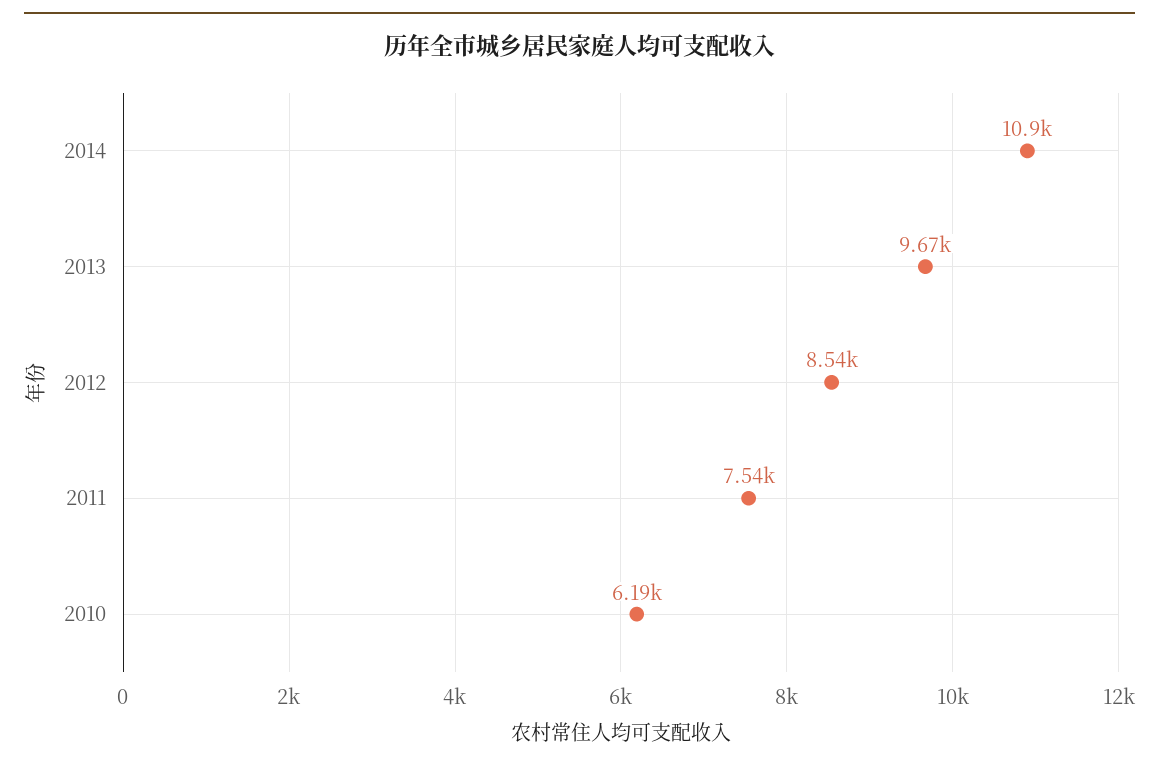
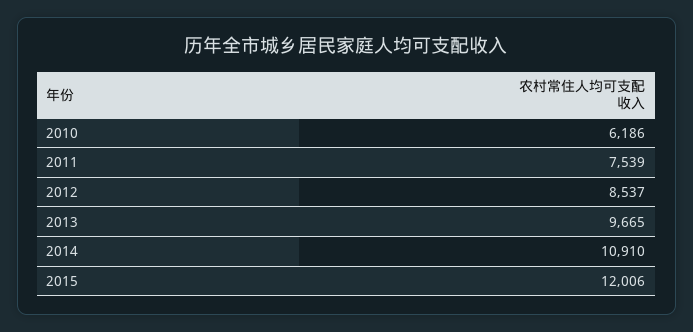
2015: none -> 12006

